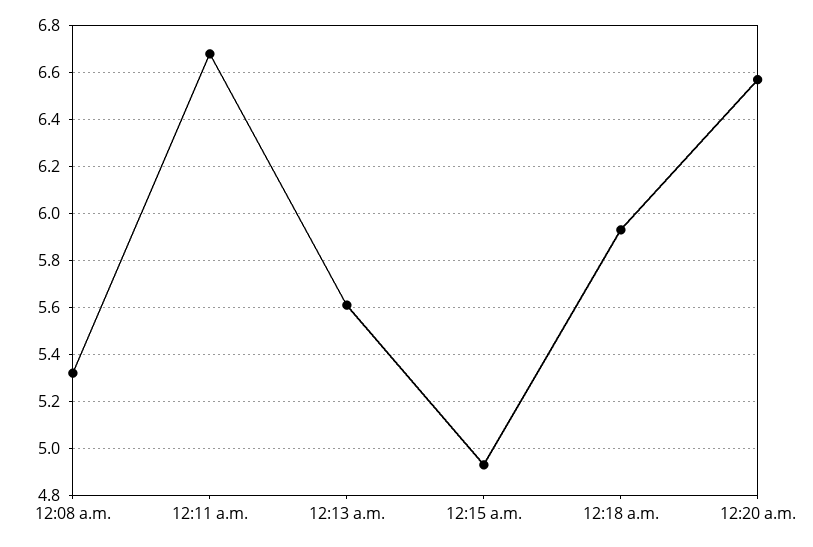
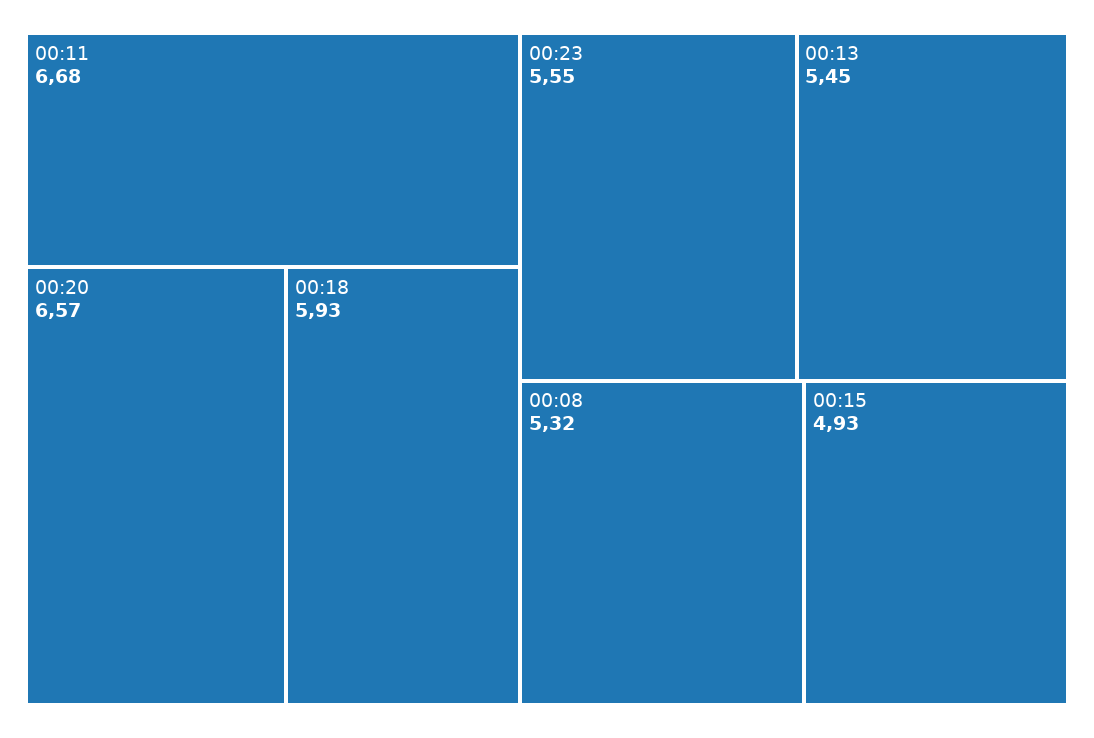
12:13 a.m.: 5.6 -> 5.45
00:23: none -> 5.55

